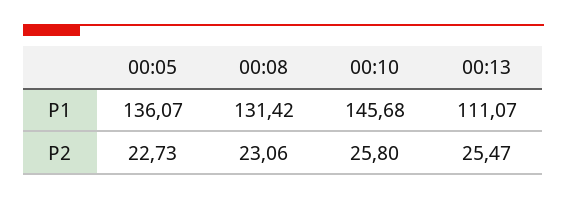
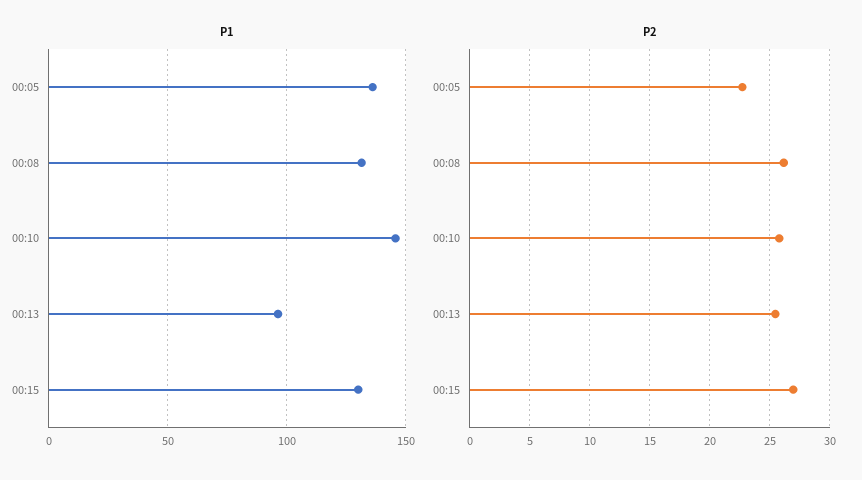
P1, 00:13: 111.07 -> 95
P2, 00:08: 23.06 -> 26
P1, 00:15: none -> 130
P2, 00:15: none -> 27

